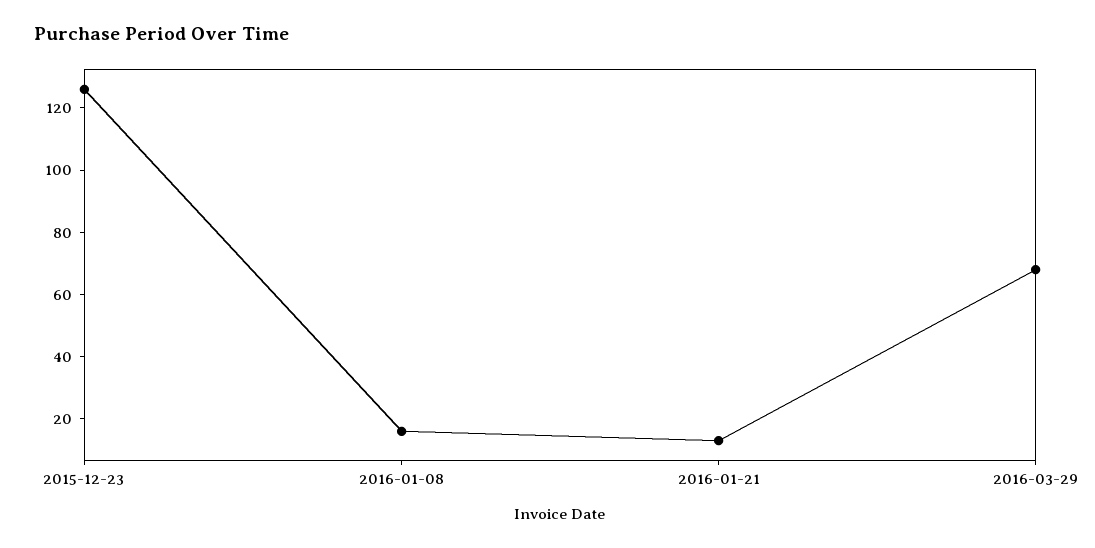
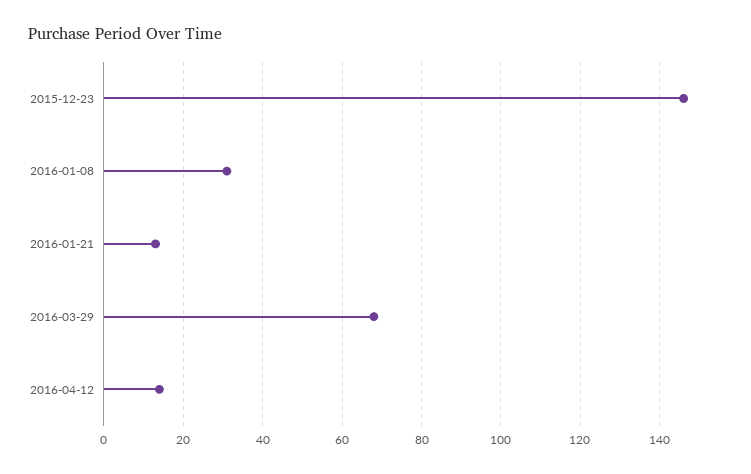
2015-12-23: 125 -> 145
2016-01-08: 15 -> 30
2016-04-12: none -> 15

